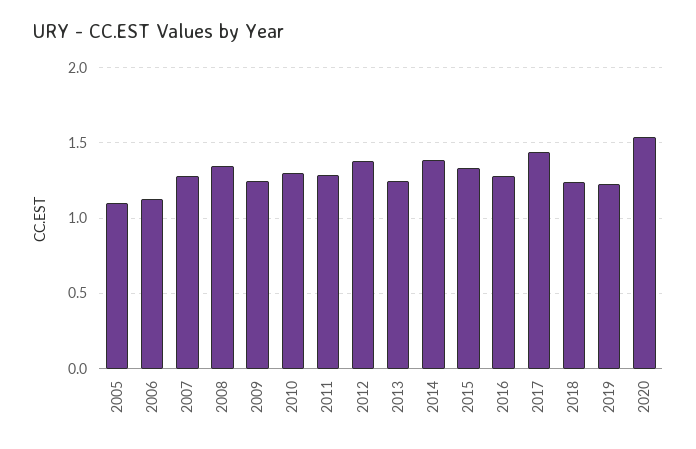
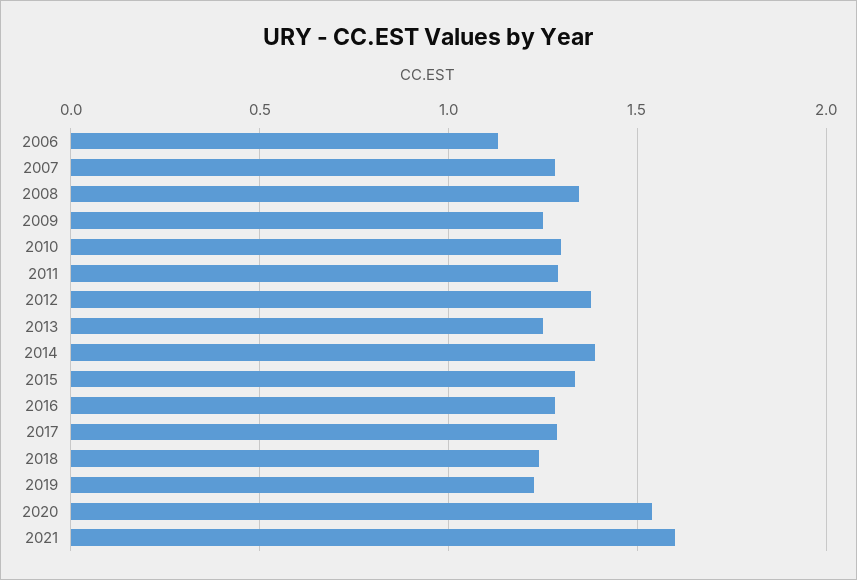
2005: 1.1 -> none
2017: 1.45 -> 1.3
2021: none -> 1.6

